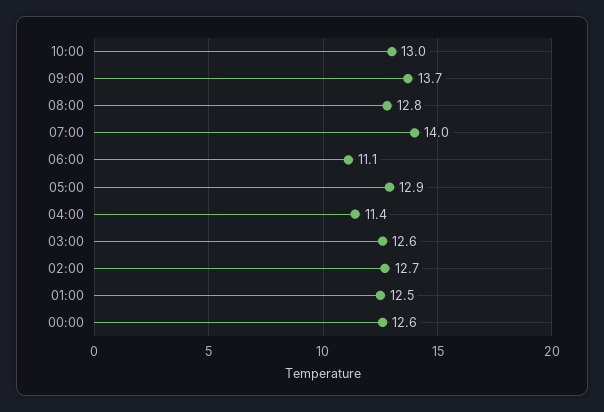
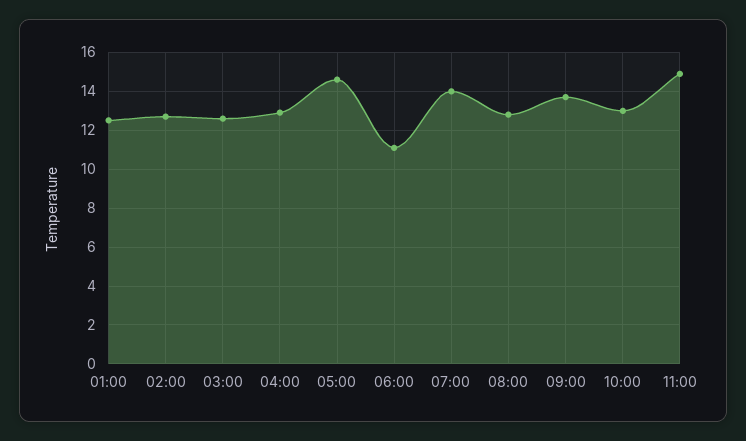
05:00: 12.9 -> 14.5
04:00: 11.4 -> 13
00:00: 12.6 -> none
11:00: none -> 15

